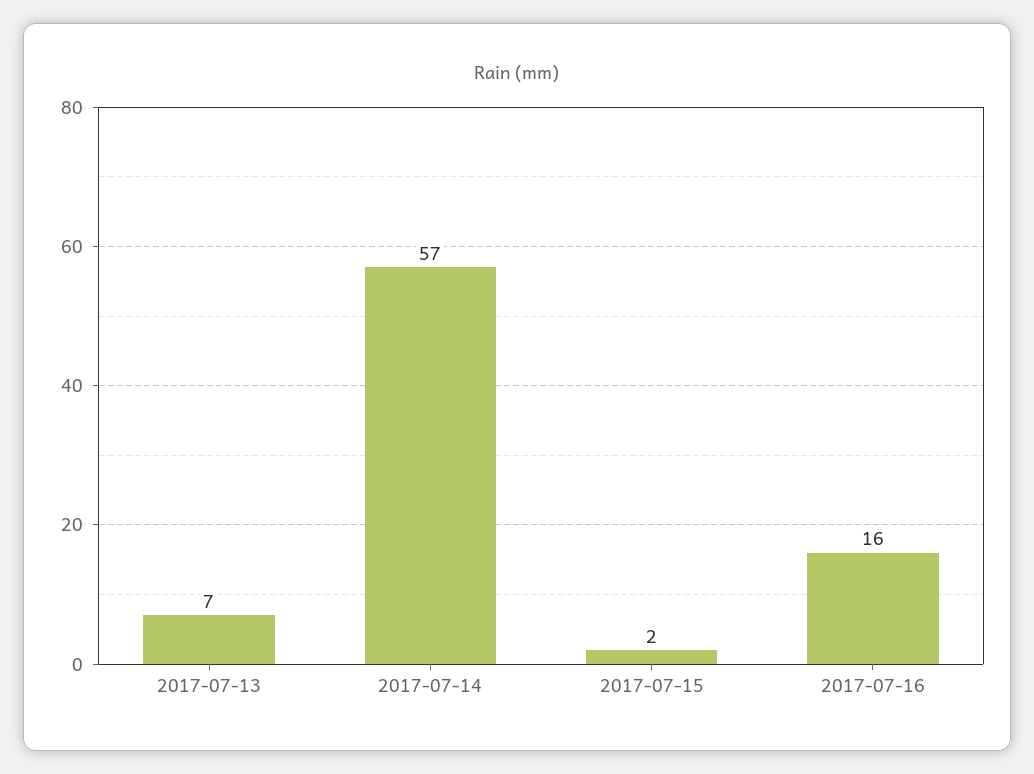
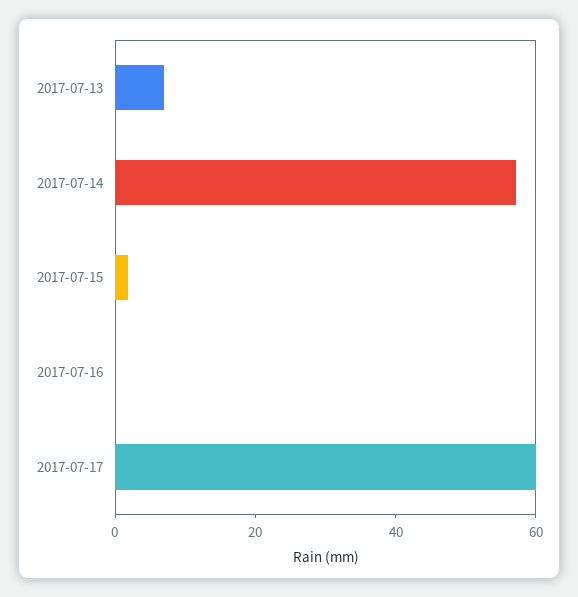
2017-07-16: 16 -> 0
2017-07-17: none -> 60

